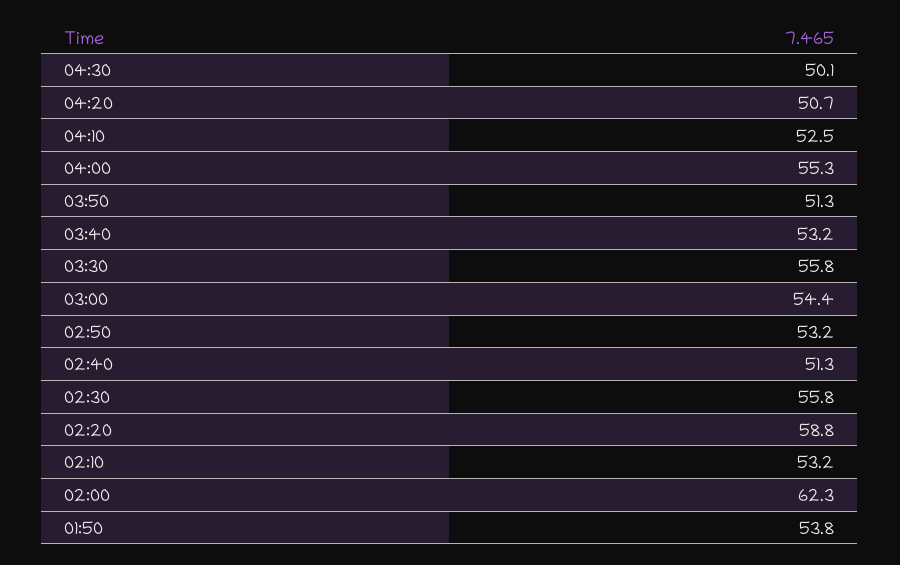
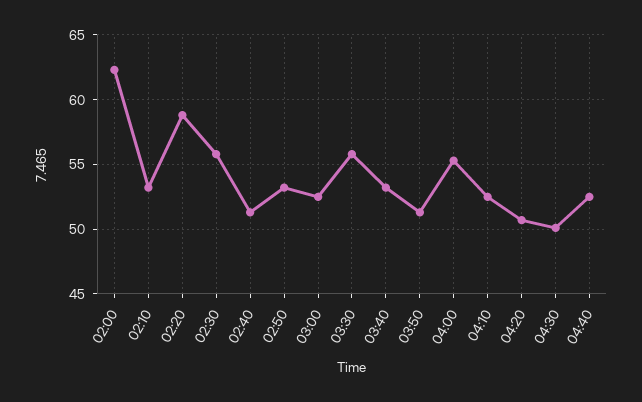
03:00: 54.4 -> 52.5
01:50: 53.8 -> none
04:40: none -> 52.5

